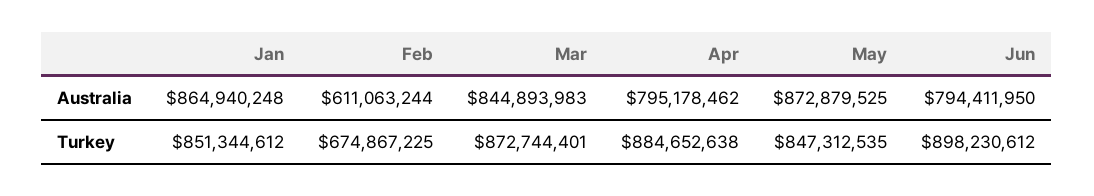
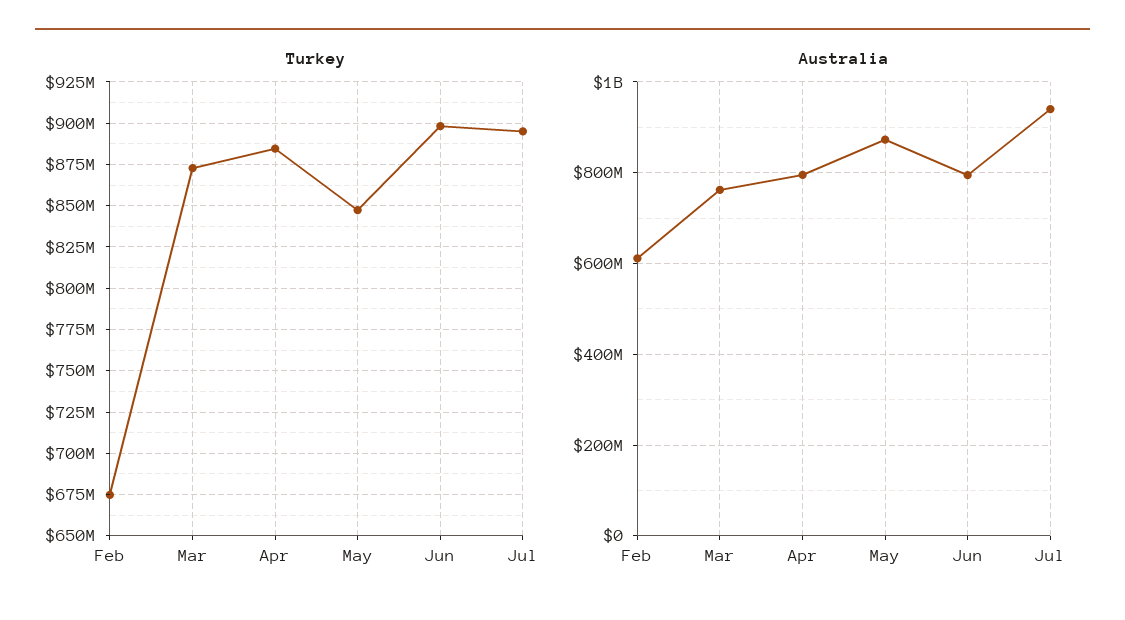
Australia, Jan: 864940248 -> none
Australia, Mar: 844893983 -> 760000000
Turkey, Jan: 851344612 -> none
Turkey, Jul: none -> 895000000
Australia, Jul: none -> 940000000

